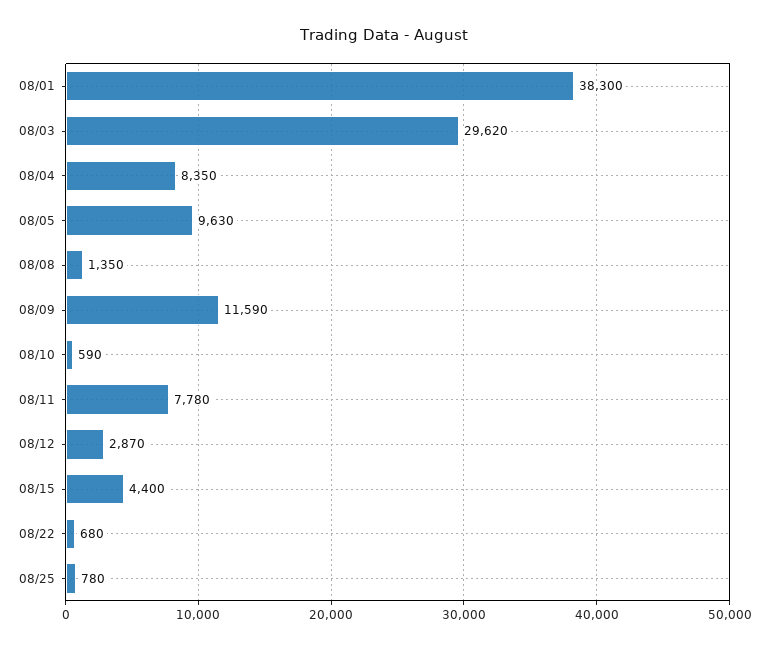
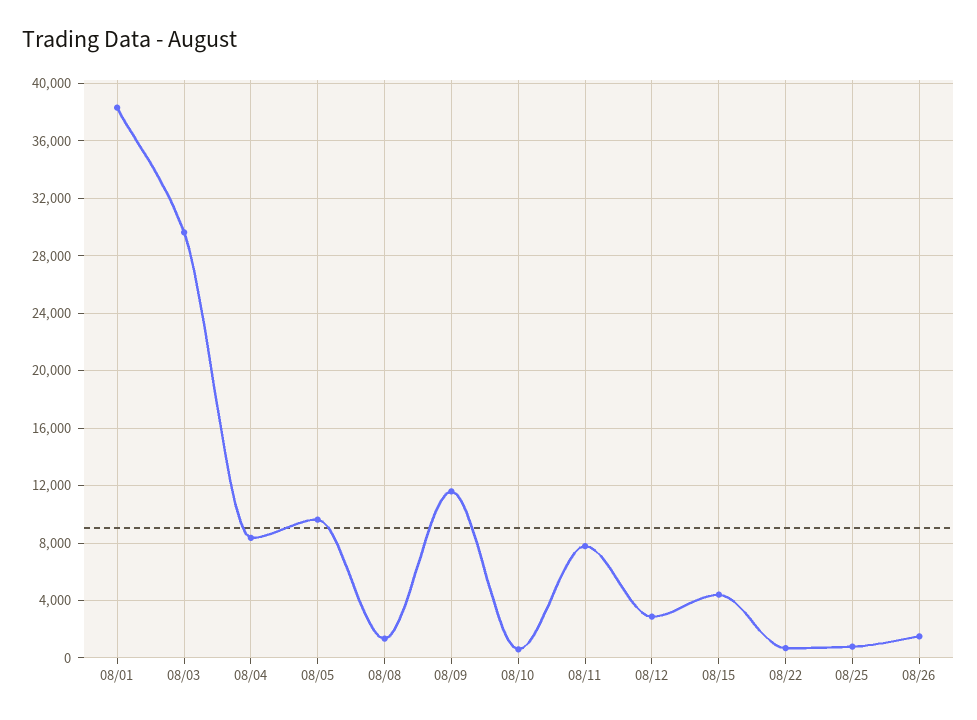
08/26: none -> 1500

